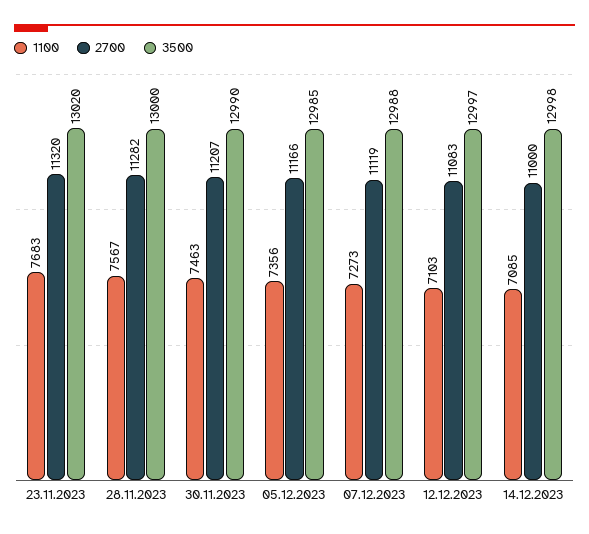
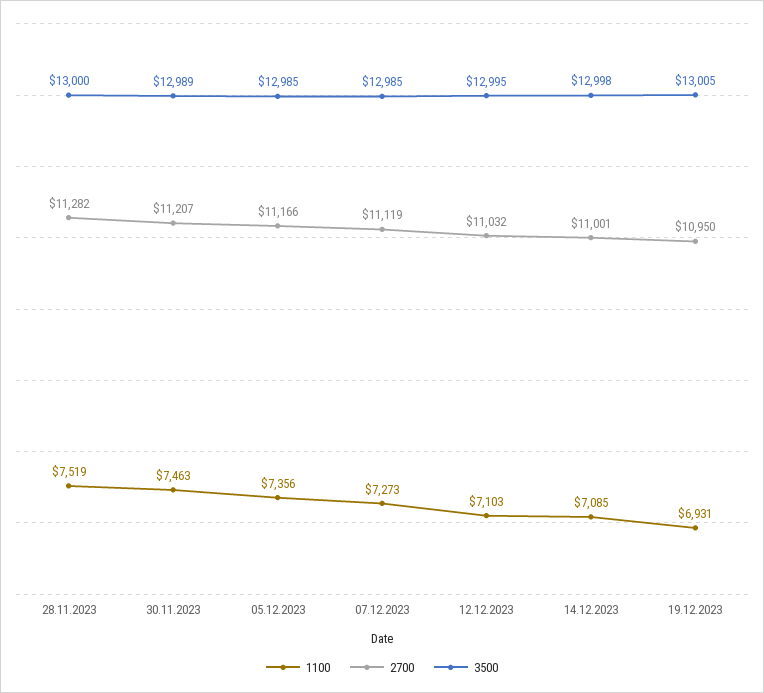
1100, 23.11.2023: 7683 -> none
2700, 23.11.2023: 11320 -> none
3500, 23.11.2023: 13020 -> none
1100, 28.11.2023: 7567 -> 7519
3500, 30.11.2023: 12990 -> 12989
3500, 07.12.2023: 12988 -> 12985
2700, 12.12.2023: 11083 -> 11032
3500, 12.12.2023: 12997 -> 12995
2700, 14.12.2023: 11000 -> 11001
1100, 19.12.2023: none -> 6931
2700, 19.12.2023: none -> 10950
3500, 19.12.2023: none -> 13005

